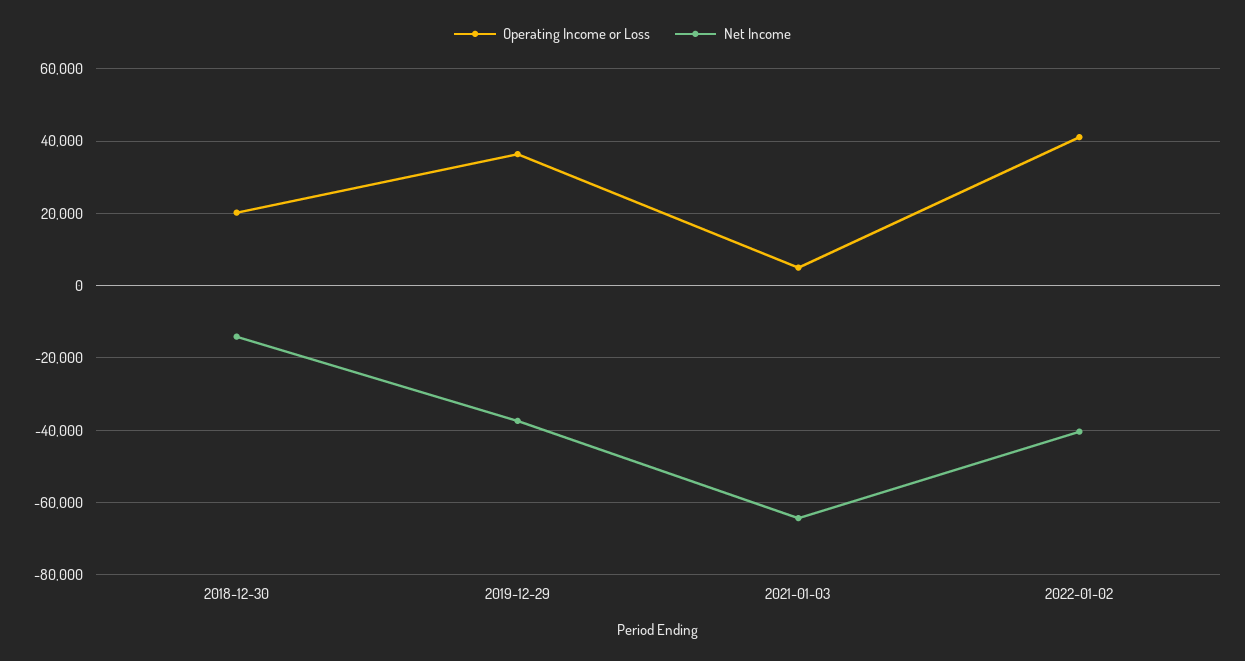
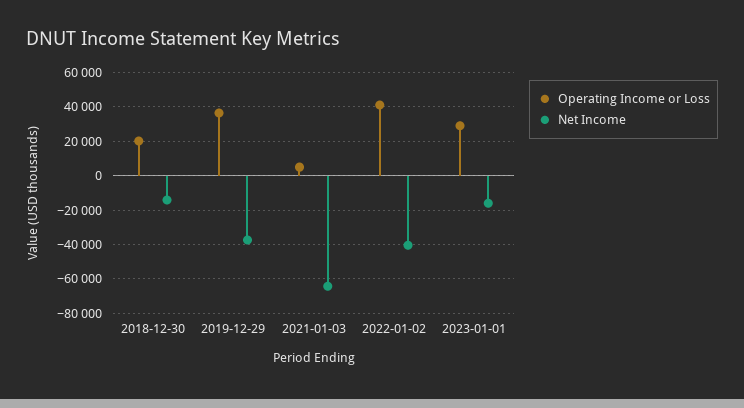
Operating Income or Loss, 2023-01-01: none -> 30000
Net Income, 2023-01-01: none -> -15000

